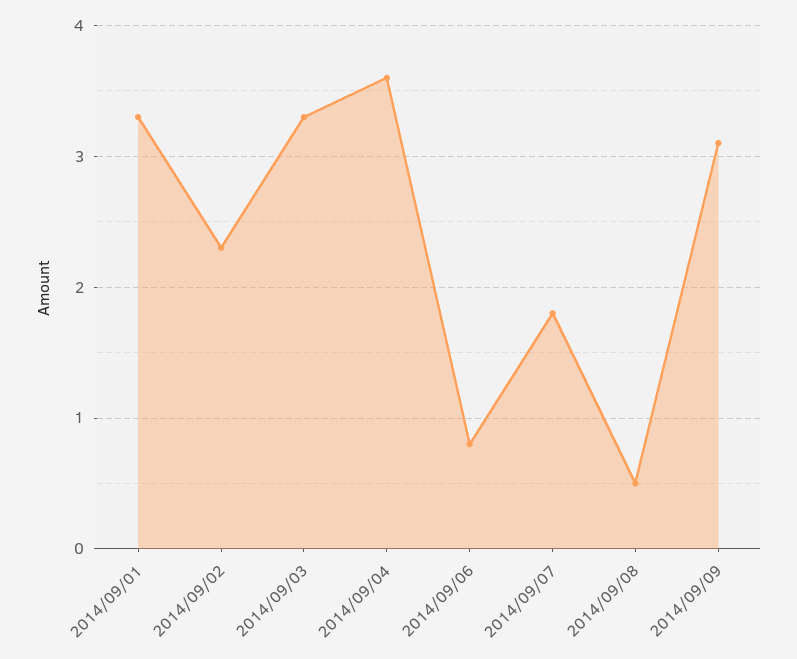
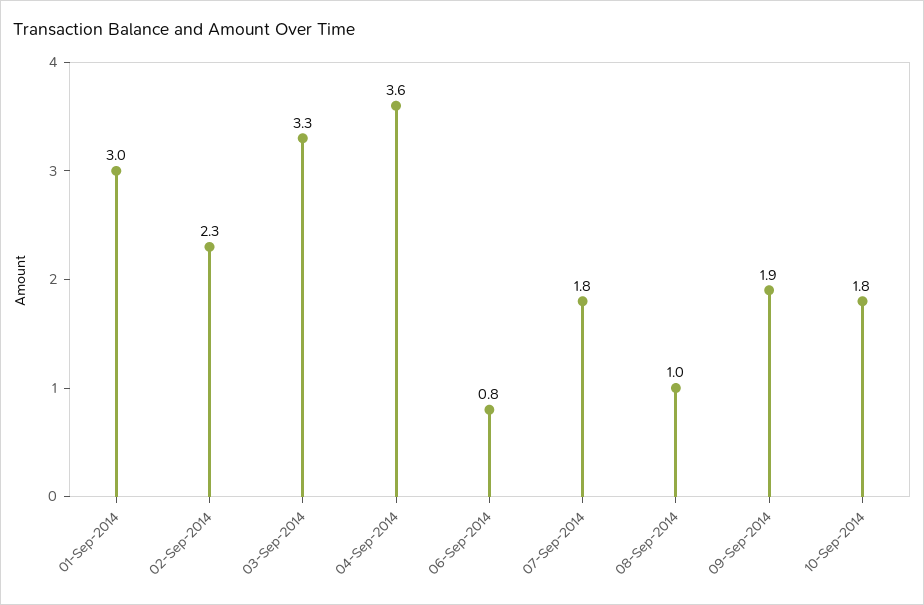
2014/09/01: 3.3 -> 3
2014/09/08: 0.5 -> 1
2014/09/09: 3.1 -> 1.9
10-Sep-2014: none -> 1.8

